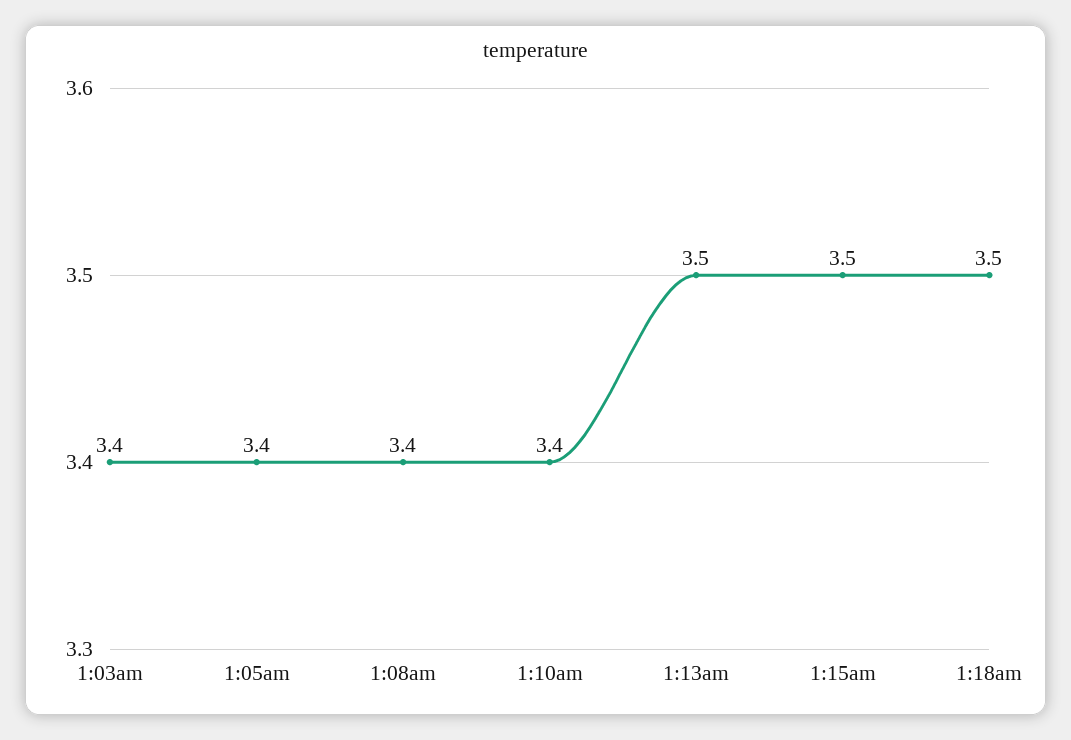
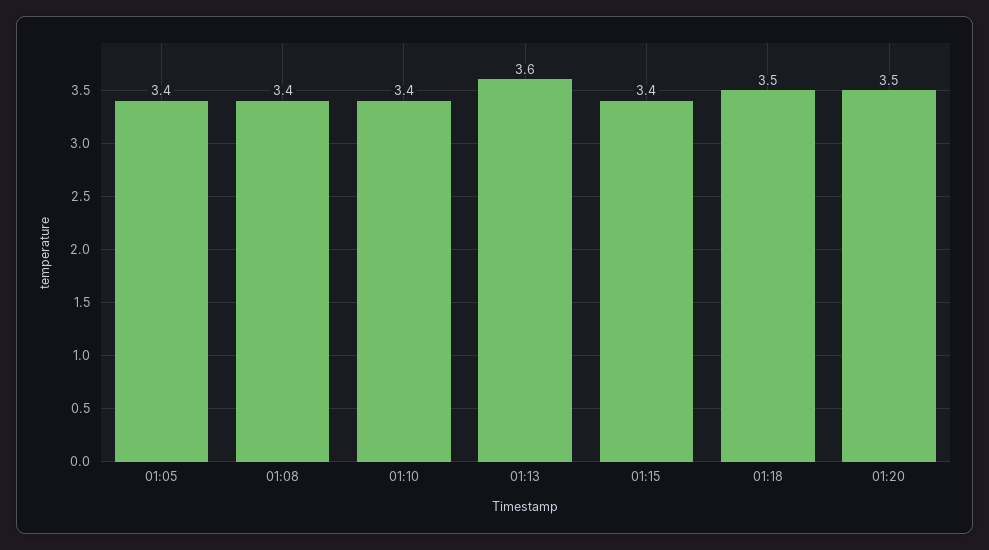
1:03am: 3.4 -> none
1:13am: 3.5 -> 3.6
1:15am: 3.5 -> 3.4
01:20: none -> 3.5

